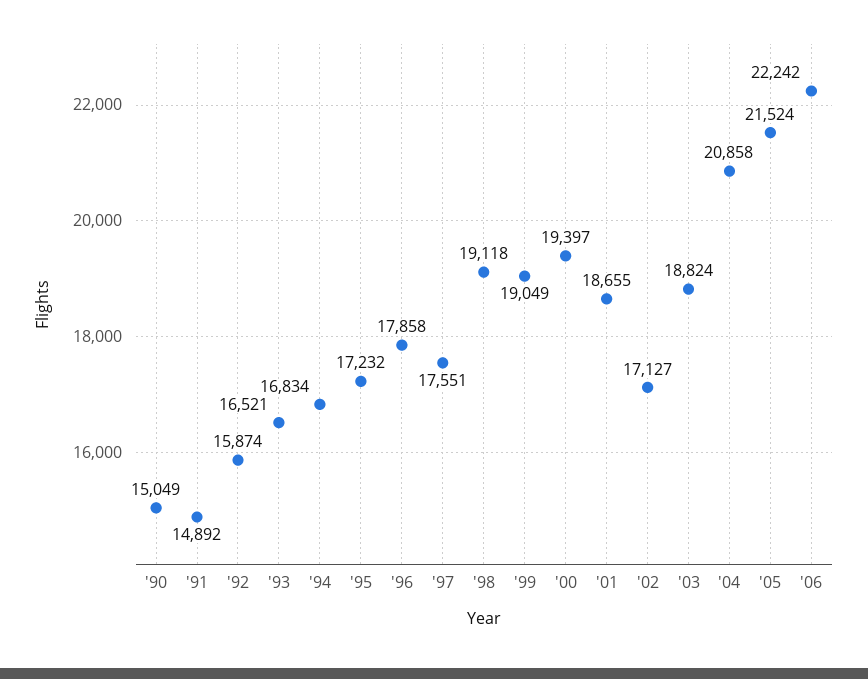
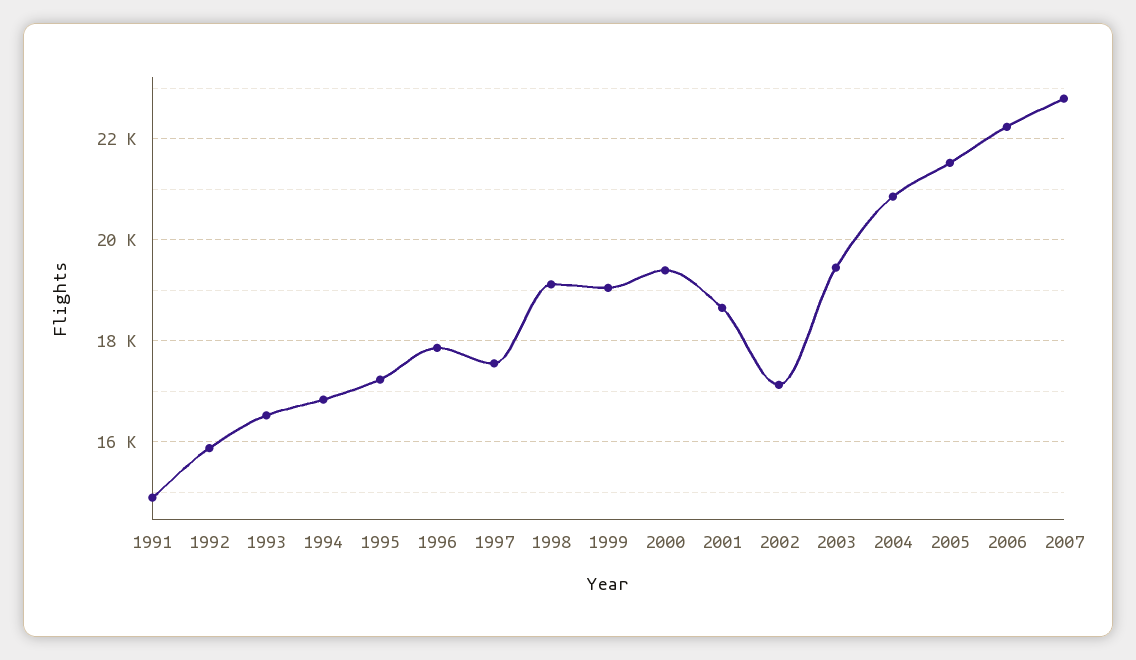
'90: 15049 -> none
'03: 18824 -> 19400
2007: none -> 22800

